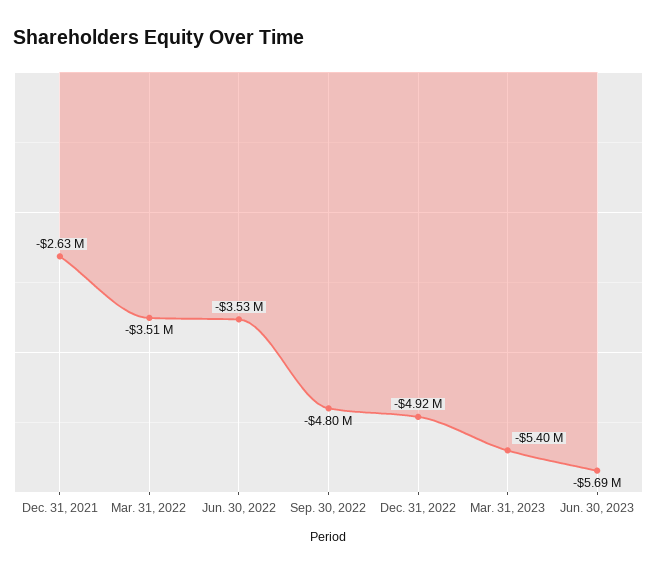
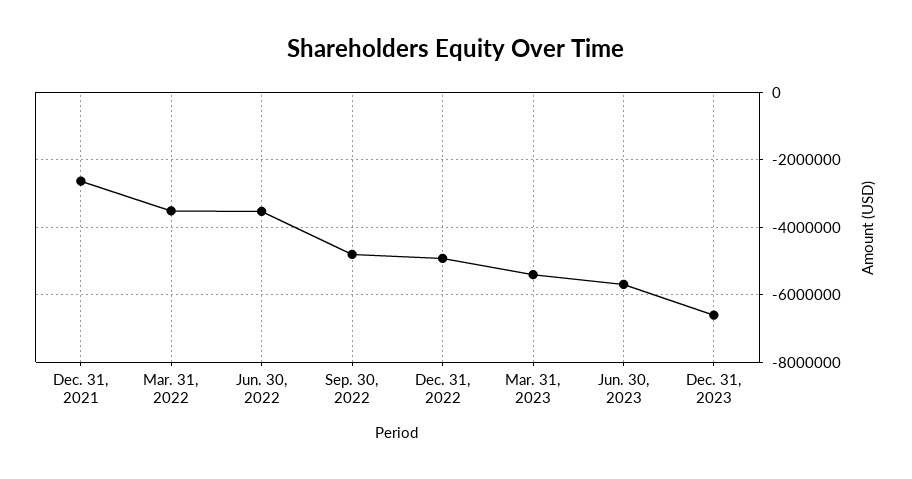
Dec. 31, 2023: none -> -6600000

